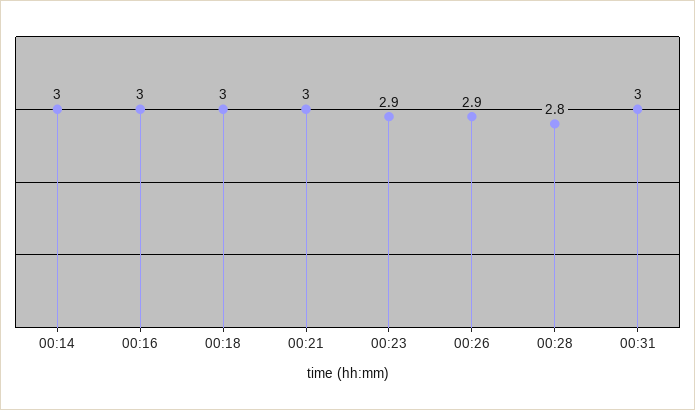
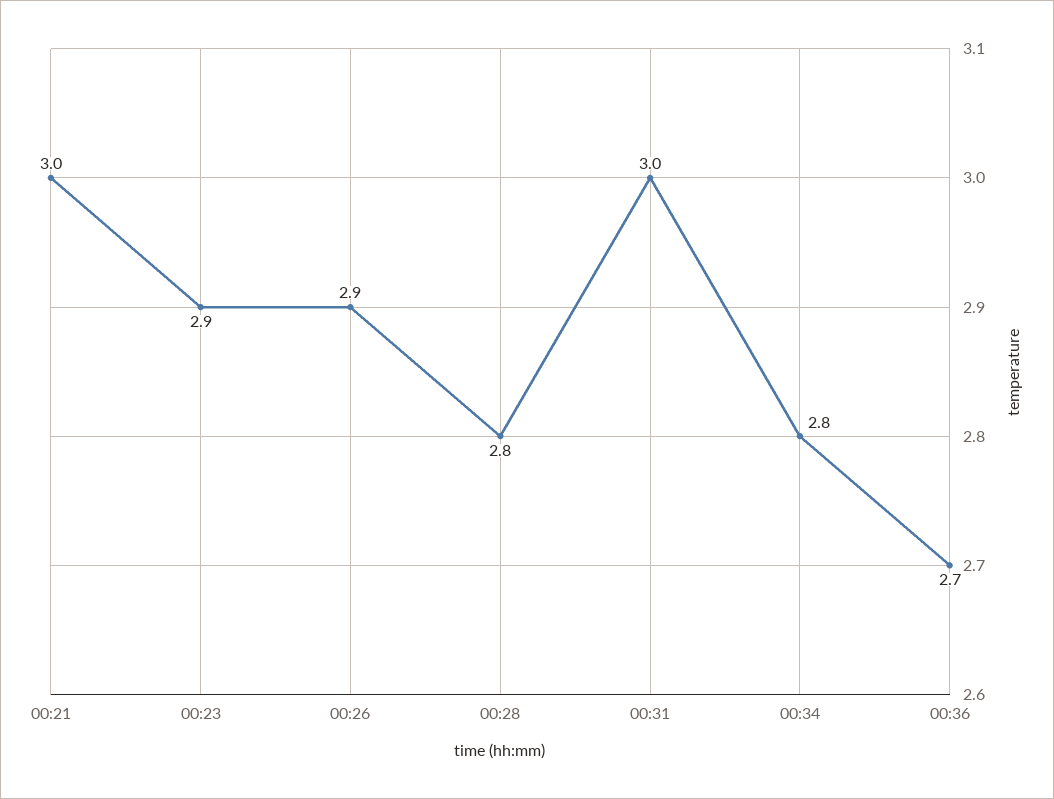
00:14: 3 -> none
00:16: 3 -> none
00:18: 3 -> none
00:34: none -> 2.8
00:36: none -> 2.7

